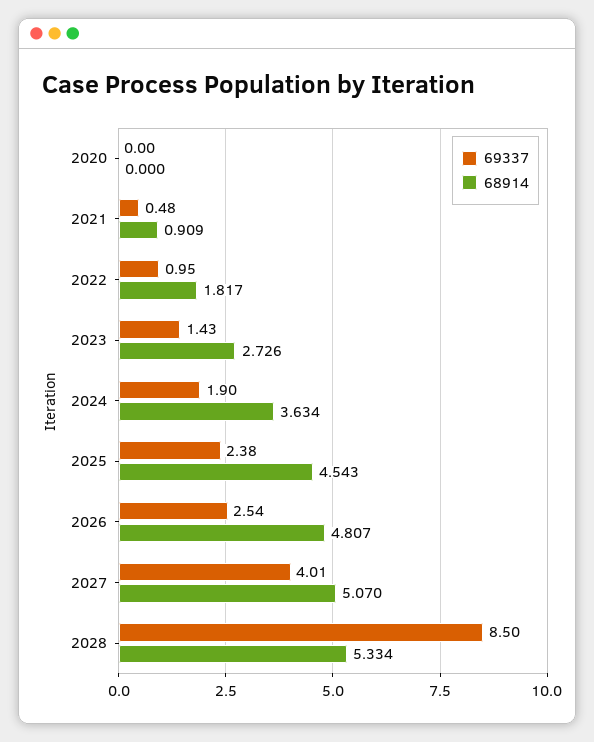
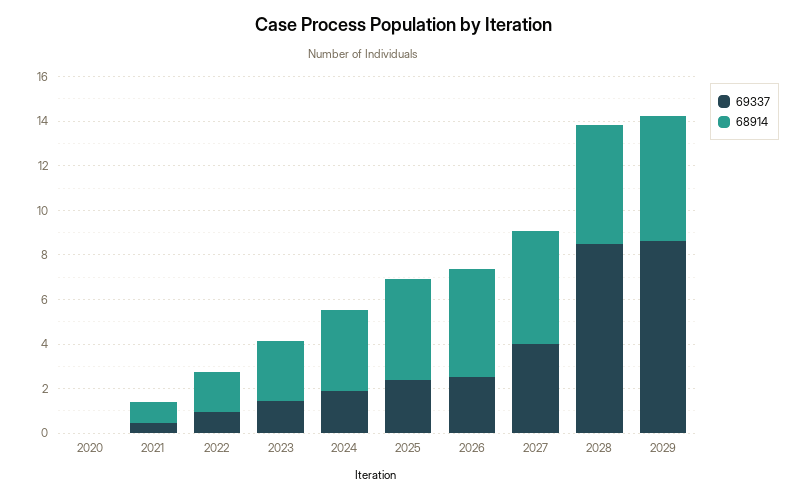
69337, 2029: none -> 8.5
68914, 2029: none -> 5.5

